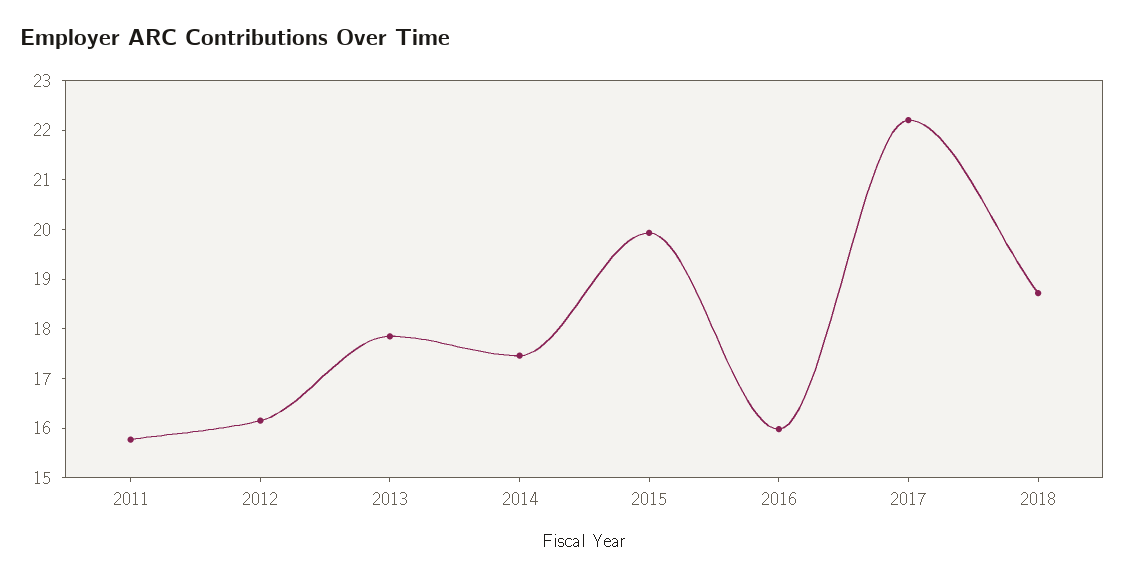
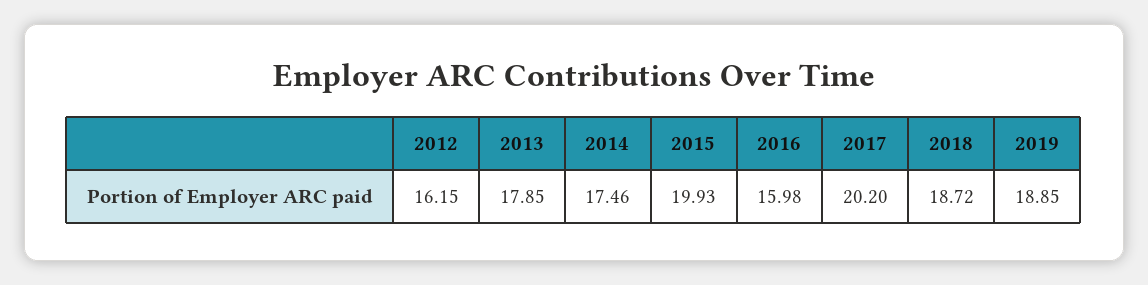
2011: 15.8 -> none
2017: 22.2 -> 20.2
2019: none -> 18.85

